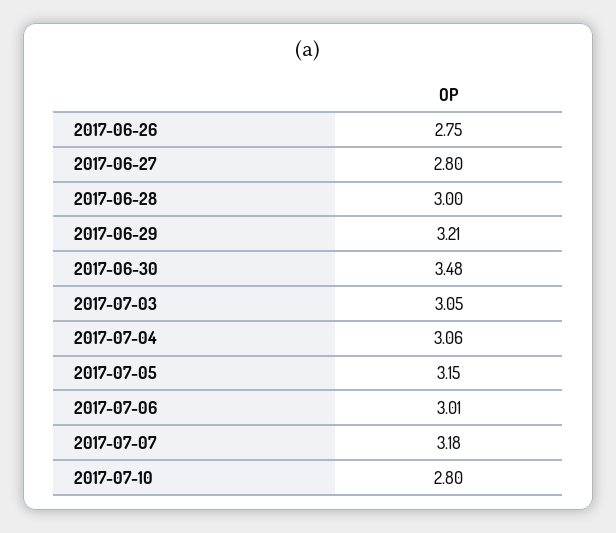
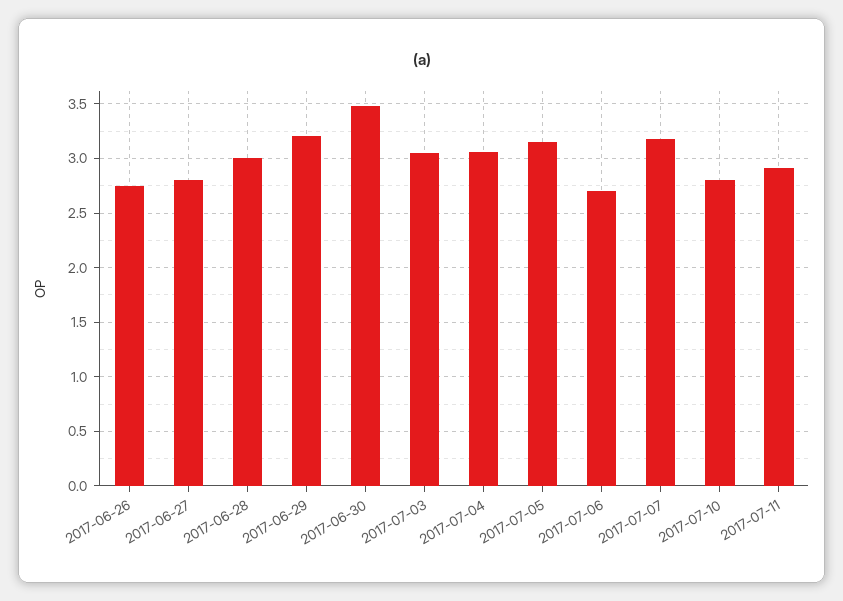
2017-07-06: 3.01 -> 2.7
2017-07-11: none -> 2.9

